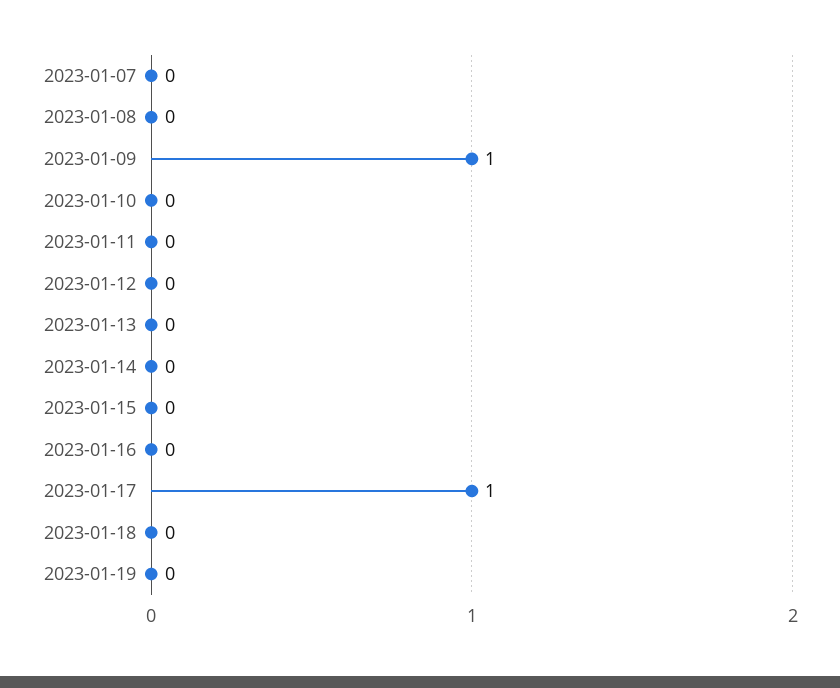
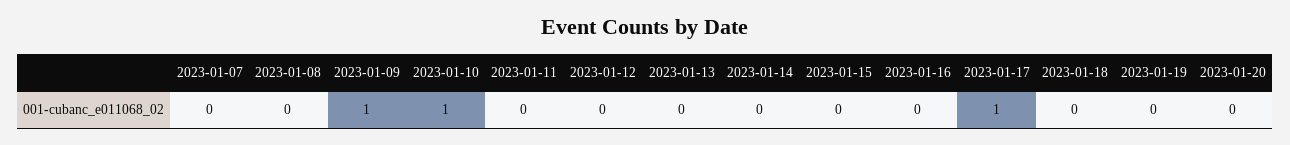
2023-01-10: 0 -> 1
2023-01-20: none -> 0

